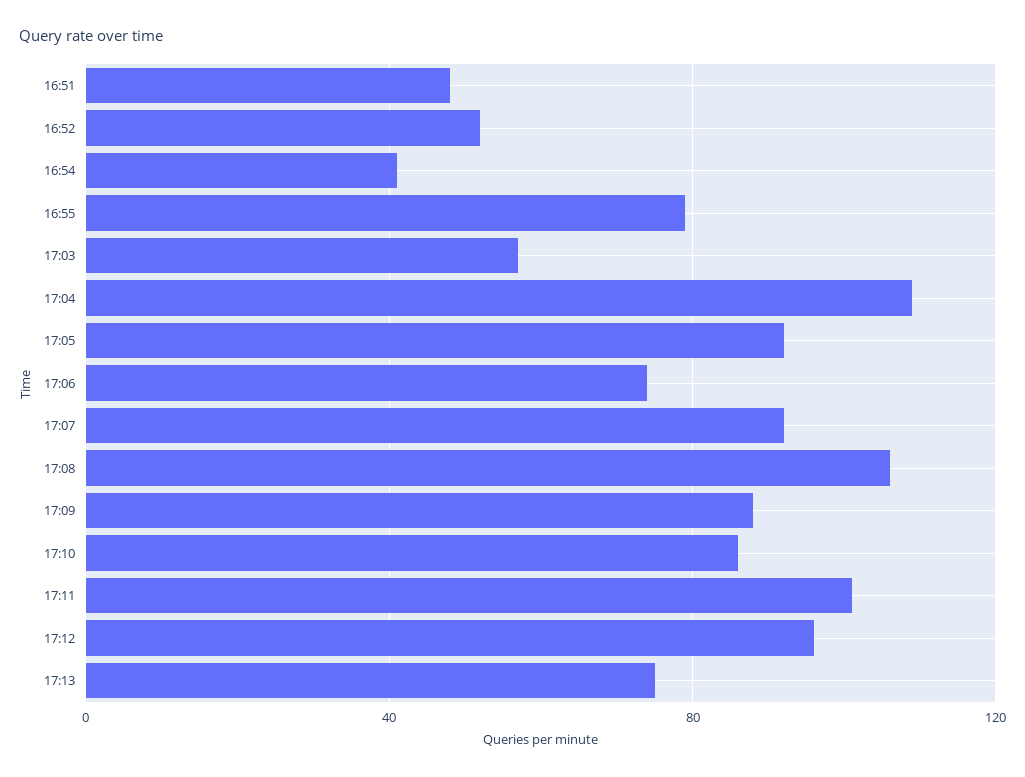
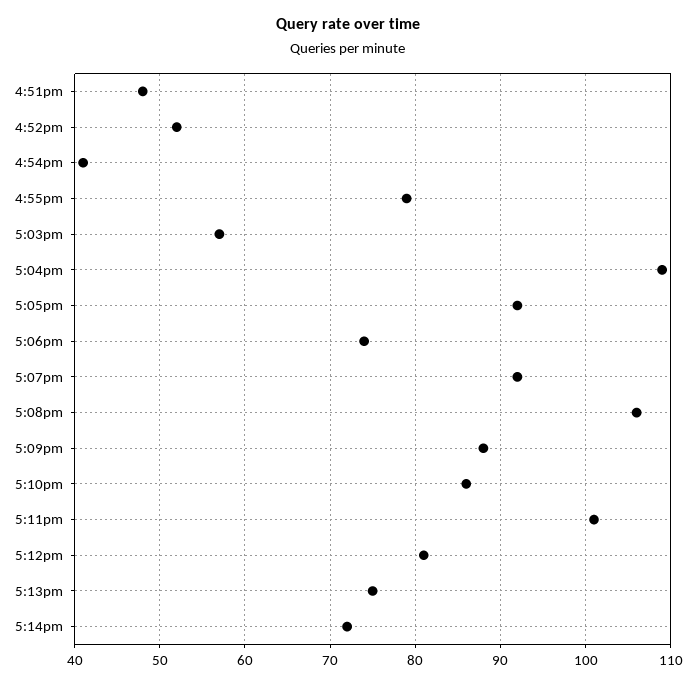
17:12: 95 -> 81
5:14pm: none -> 72

